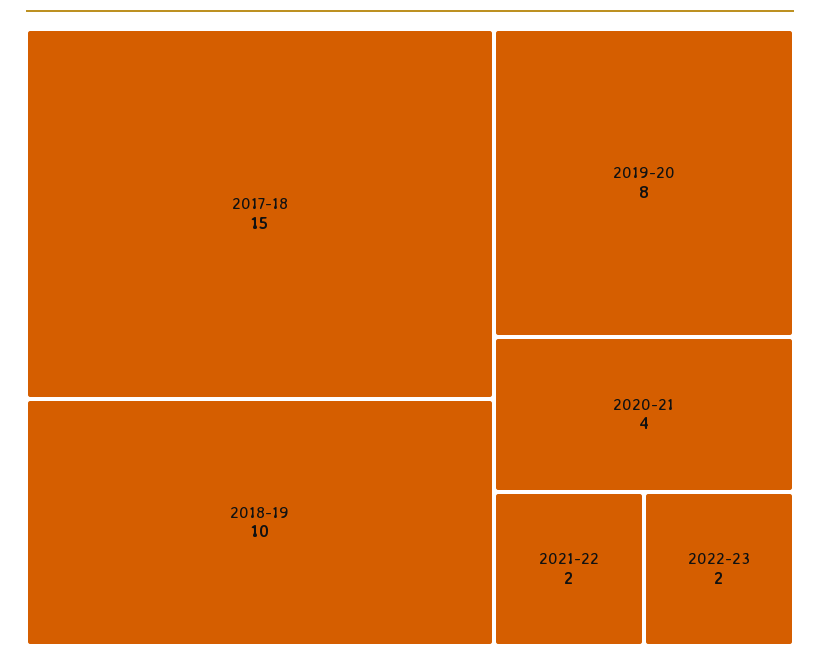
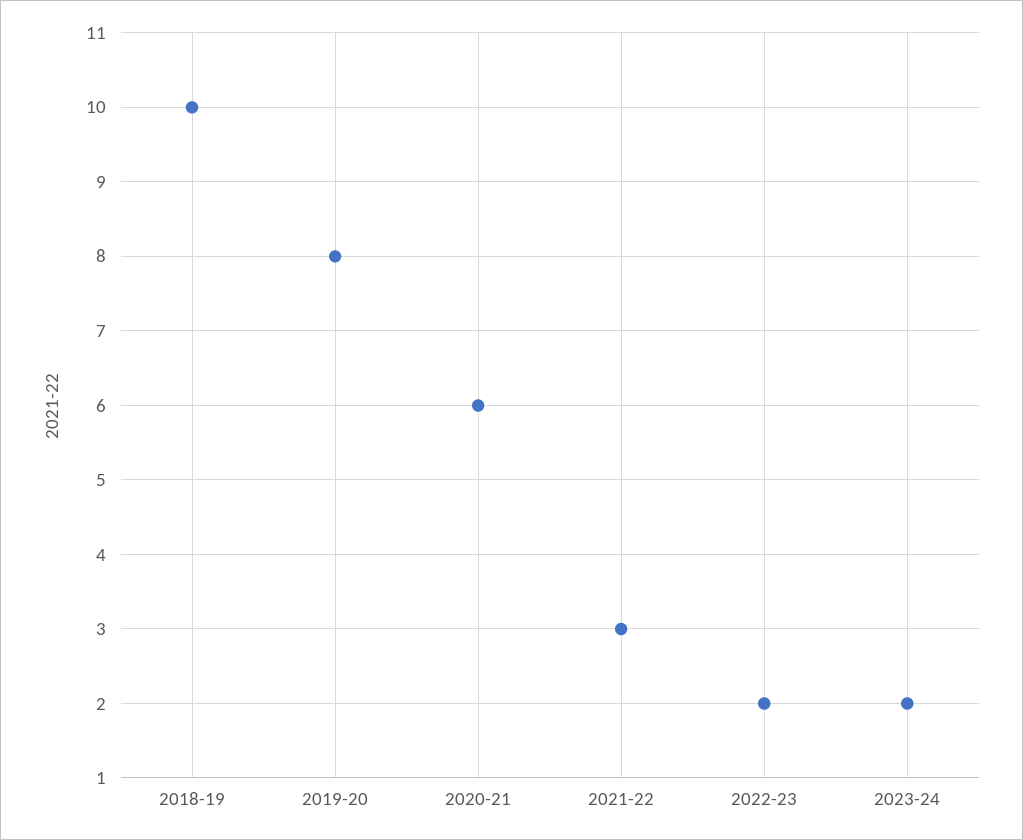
2017-18: 15 -> none
2020-21: 4 -> 6
2021-22: 2 -> 3
2023-24: none -> 2

